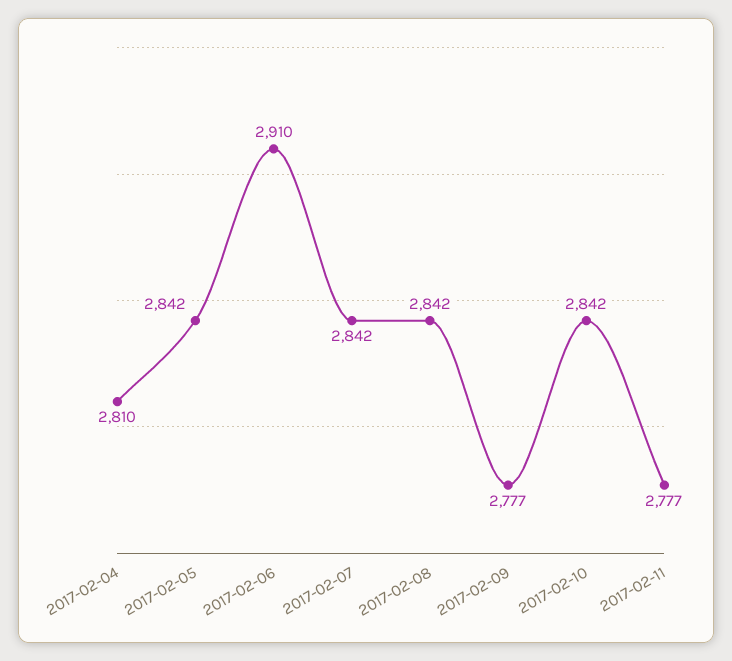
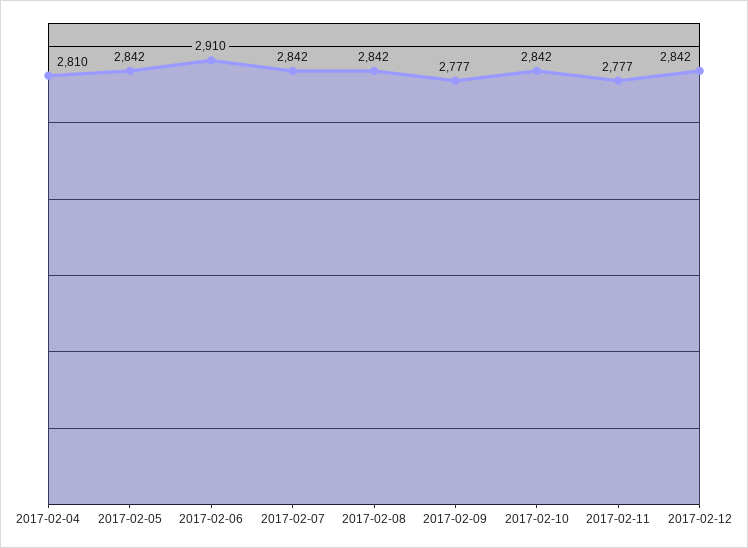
2017-02-12: none -> 2842

